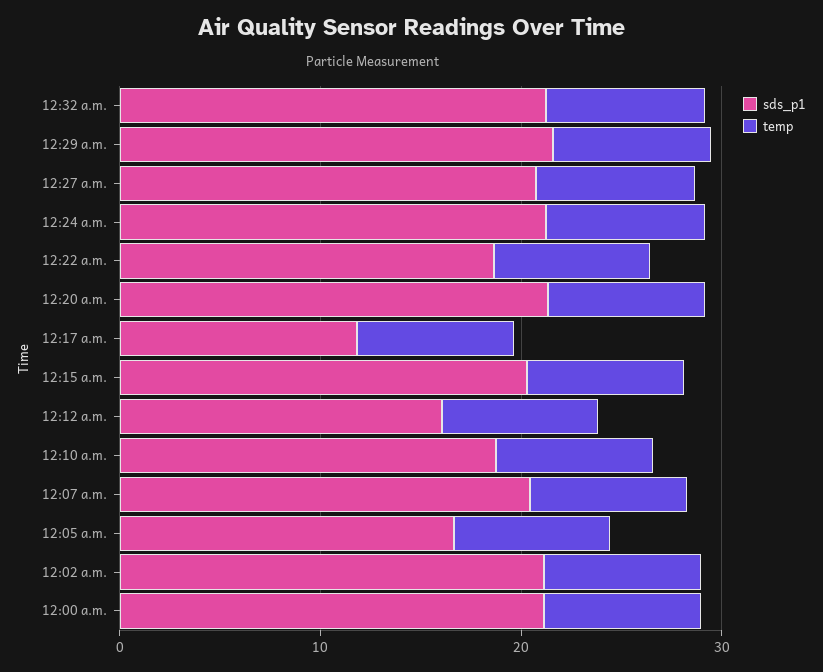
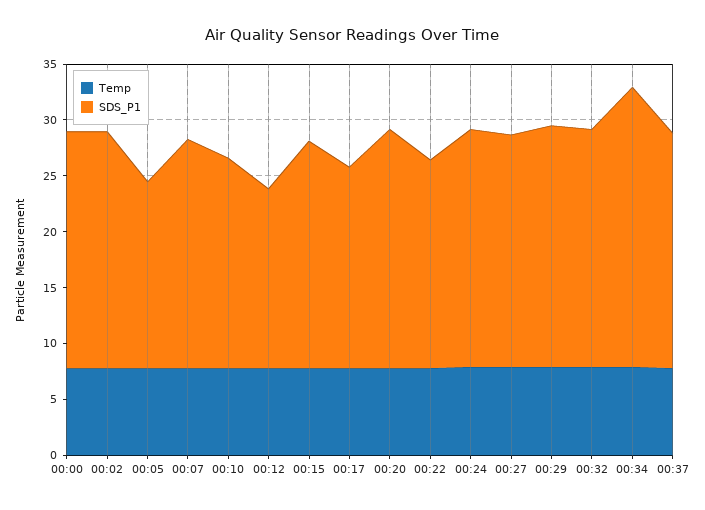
sds_p1, 12:17 a.m.: 12 -> 18
temp, 00:34: none -> 8
sds_p1, 00:34: none -> 25
temp, 00:37: none -> 8
sds_p1, 00:37: none -> 21

